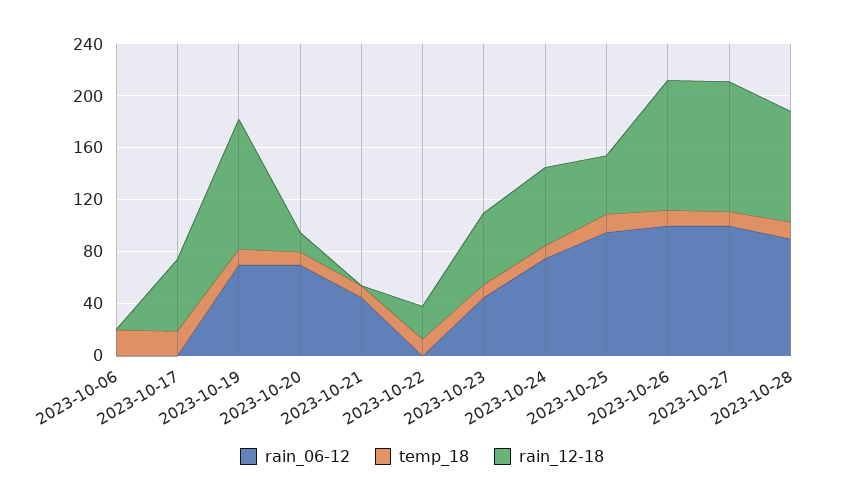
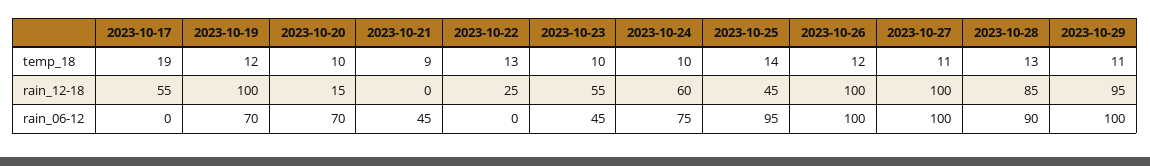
rain_06-12, 2023-10-06: 0 -> none
temp_18, 2023-10-06: 20 -> none
rain_12-18, 2023-10-06: 0 -> none
temp_18, 2023-10-29: none -> 11
rain_12-18, 2023-10-29: none -> 95
rain_06-12, 2023-10-29: none -> 100

